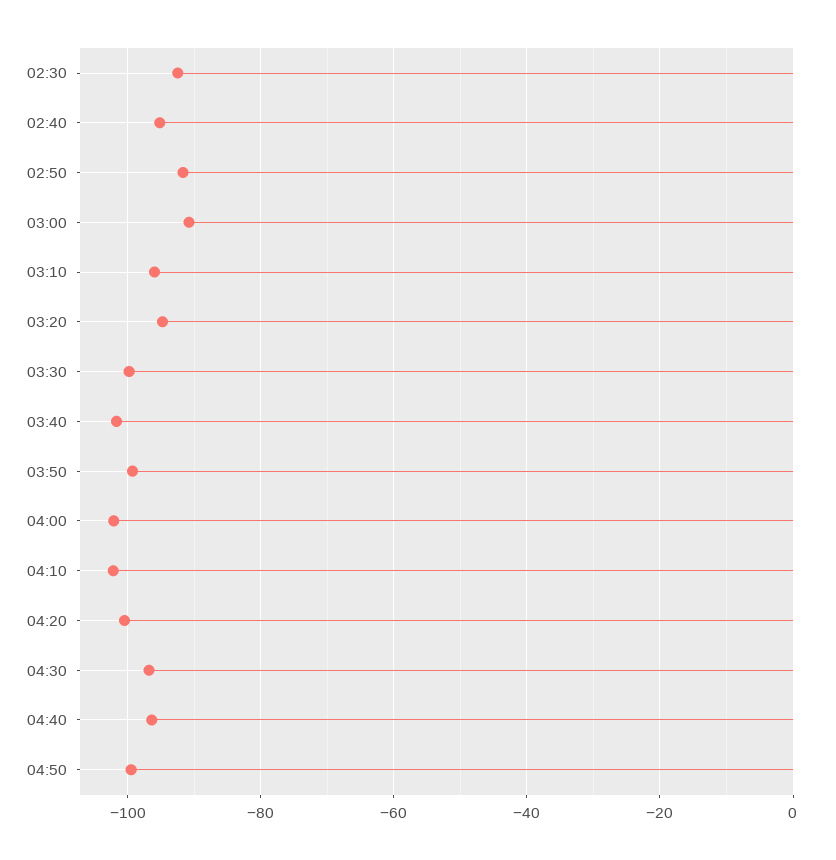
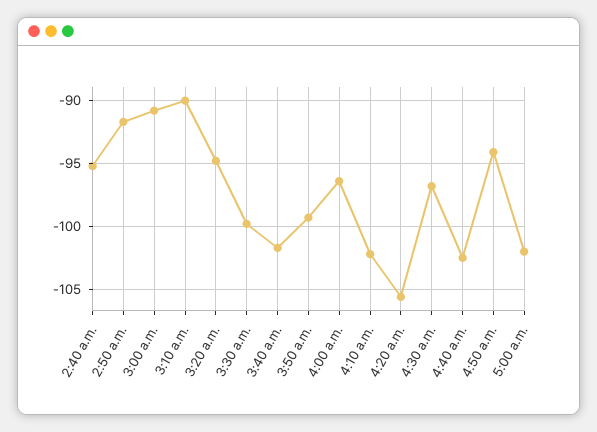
02:30: -92 -> none
03:10: -96 -> -90
04:00: -102 -> -96.5
04:20: -100 -> -105.5
04:40: -96 -> -102.5
04:50: -100 -> -94
5:00 a.m.: none -> -102

